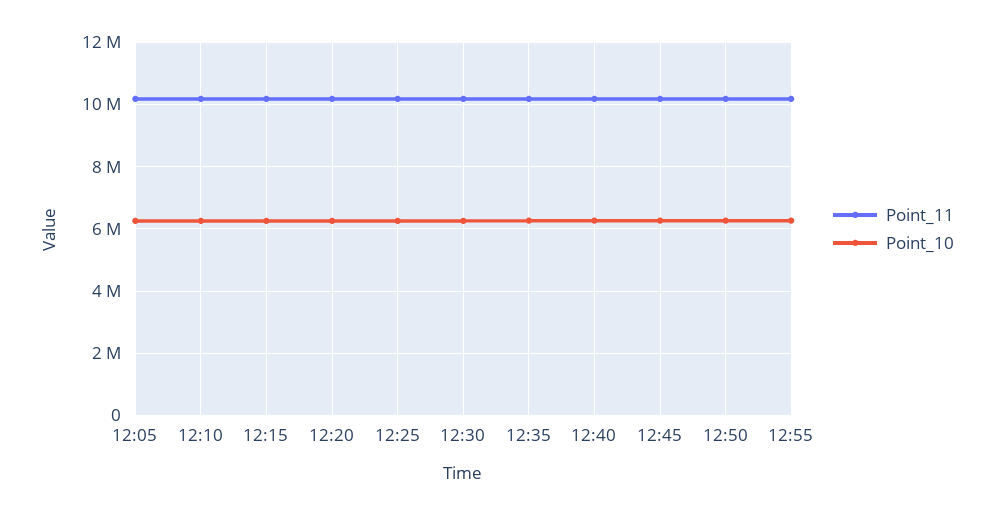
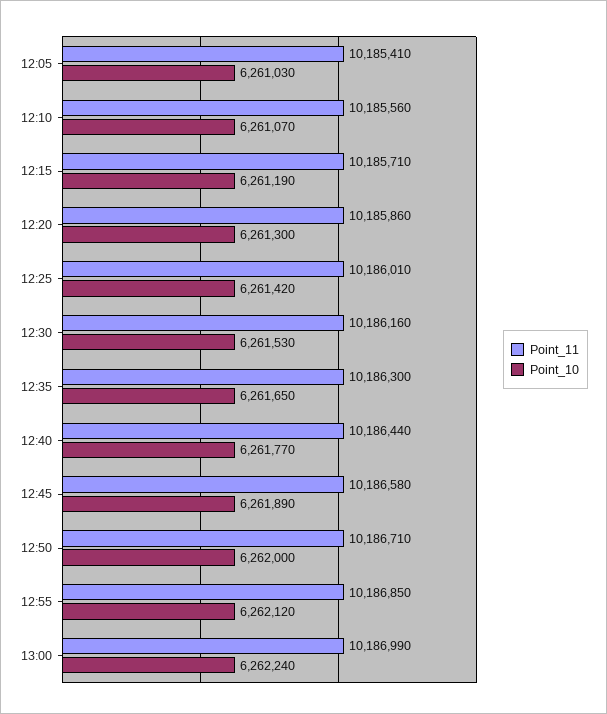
Point_11, 13:00: none -> 10186990
Point_10, 13:00: none -> 6262240

